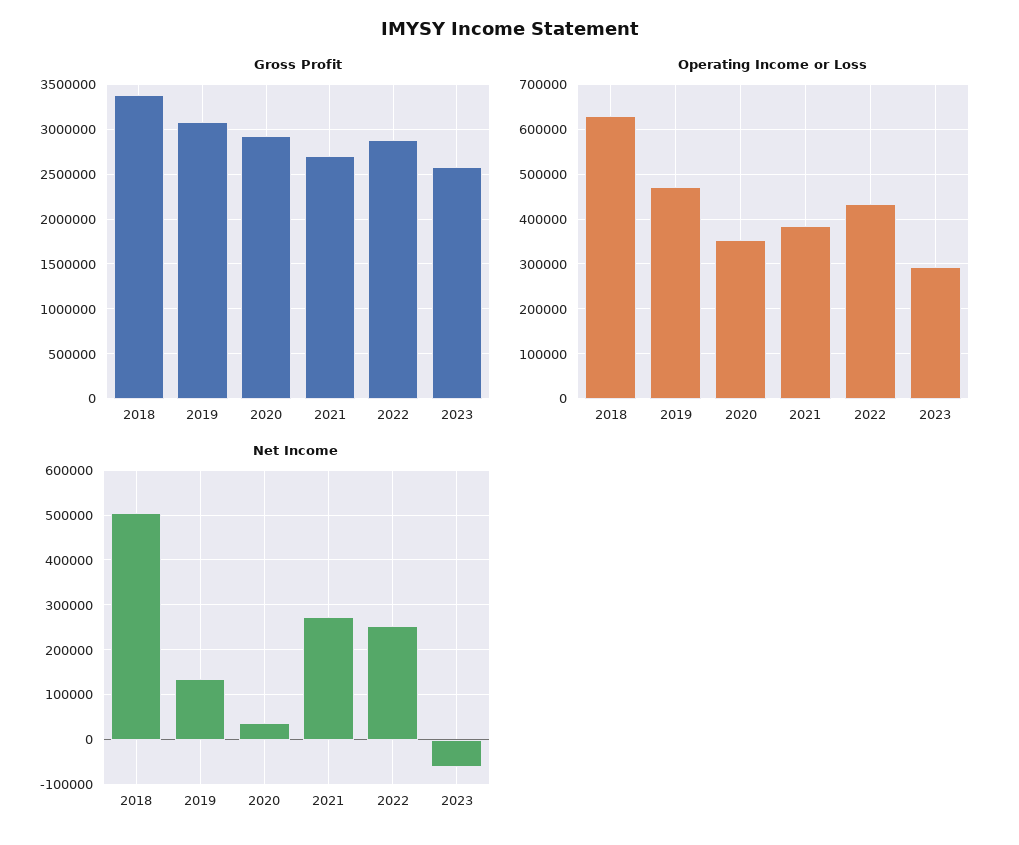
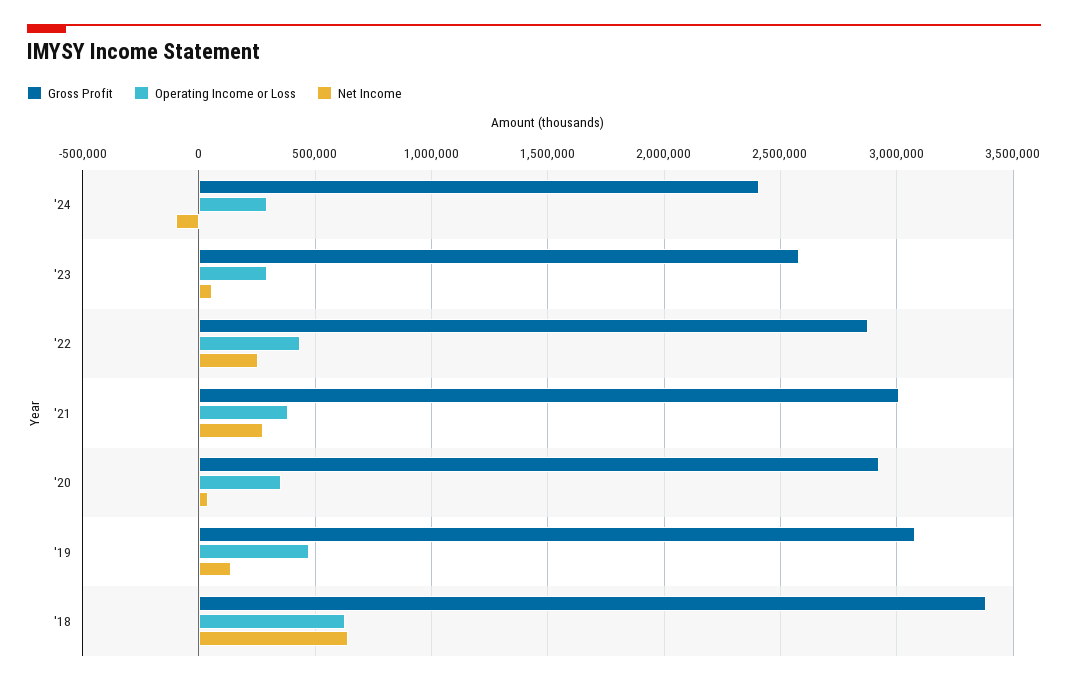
Gross Profit, 2021: 2700000 -> 3000000
Net Income, 2018: 500000 -> 650000
Net Income, 2023: -60000 -> 50000
Gross Profit, '24: none -> 2400000
Operating Income or Loss, '24: none -> 300000
Net Income, '24: none -> -100000

